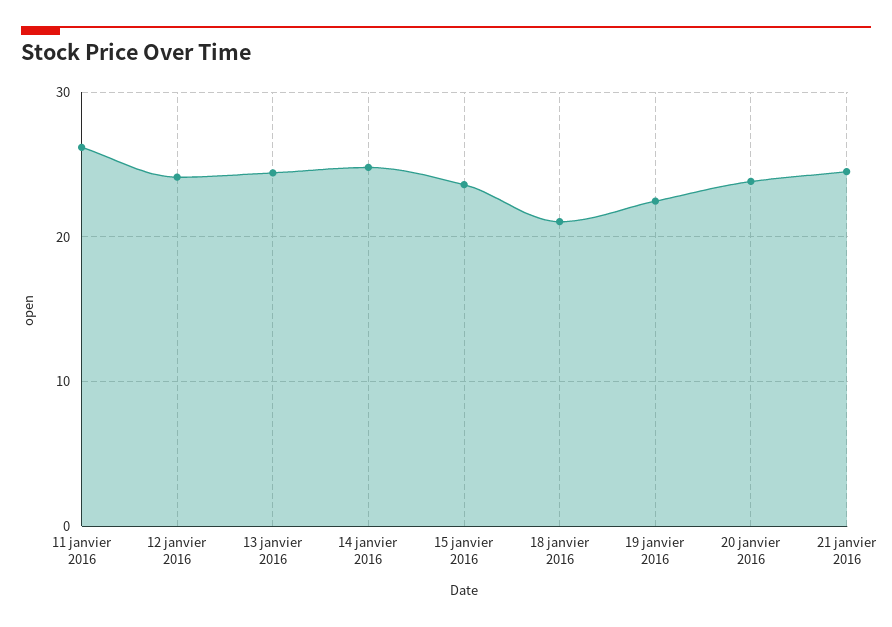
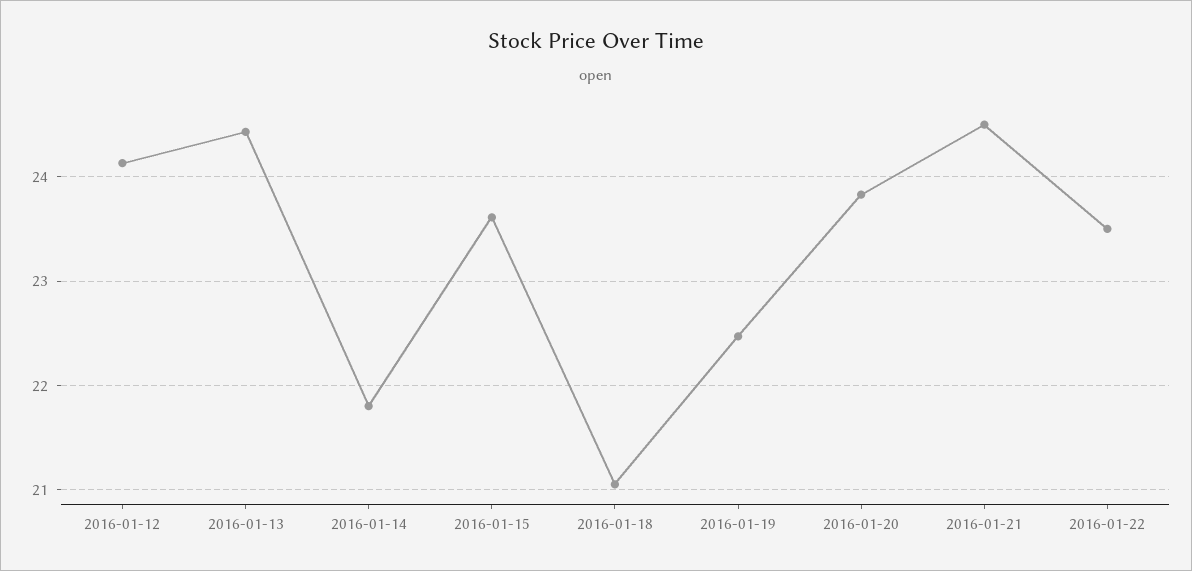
11 janvier 2016: 26 -> none
14 janvier 2016: 25 -> 21.8
2016-01-22: none -> 23.5

